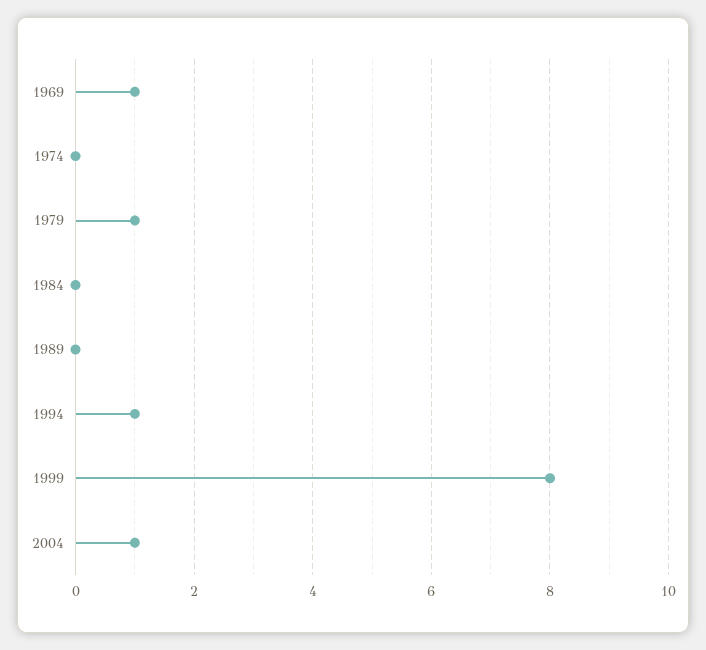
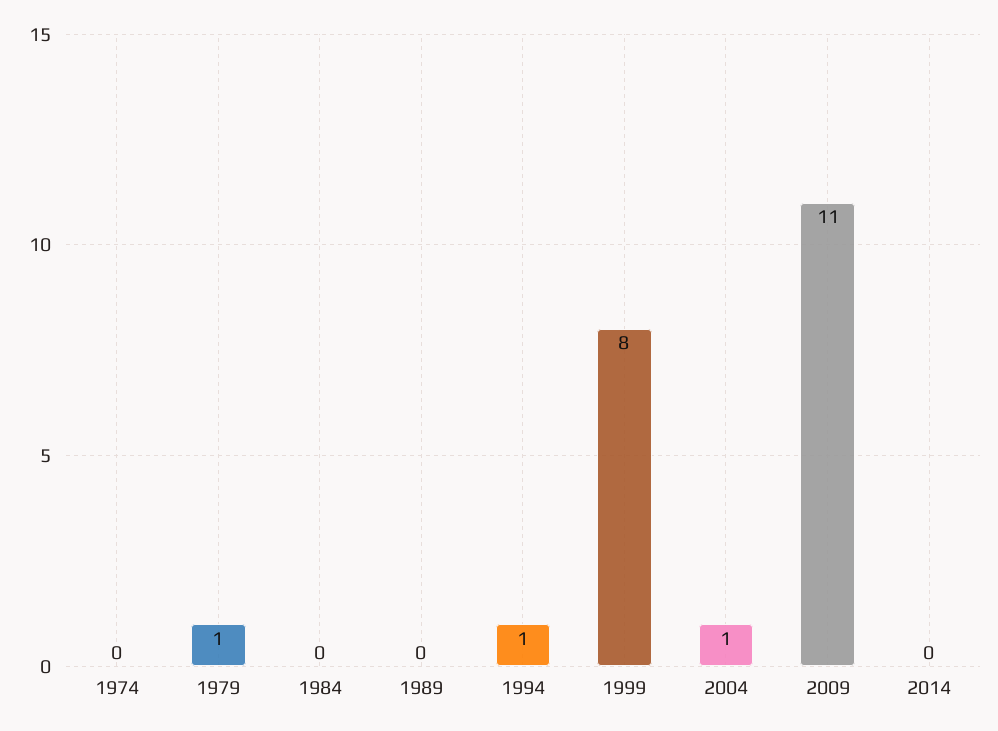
1969: 1 -> none
2009: none -> 11
2014: none -> 0

